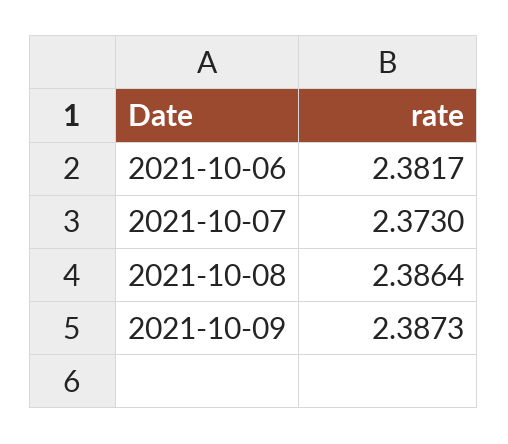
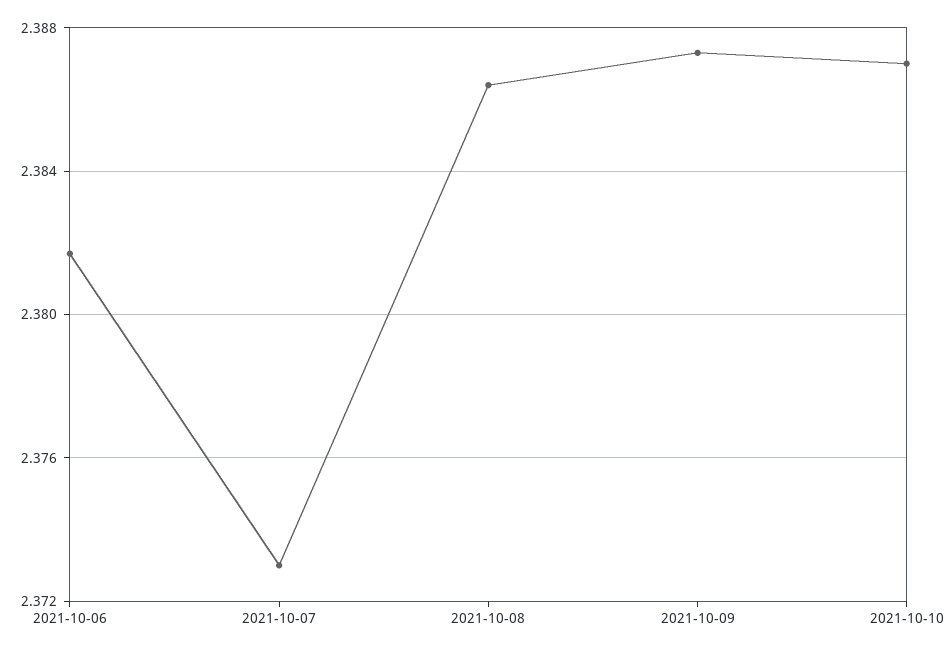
2021-10-10: none -> 2.387

